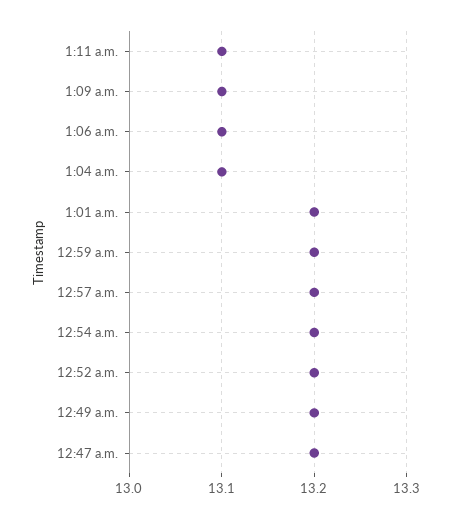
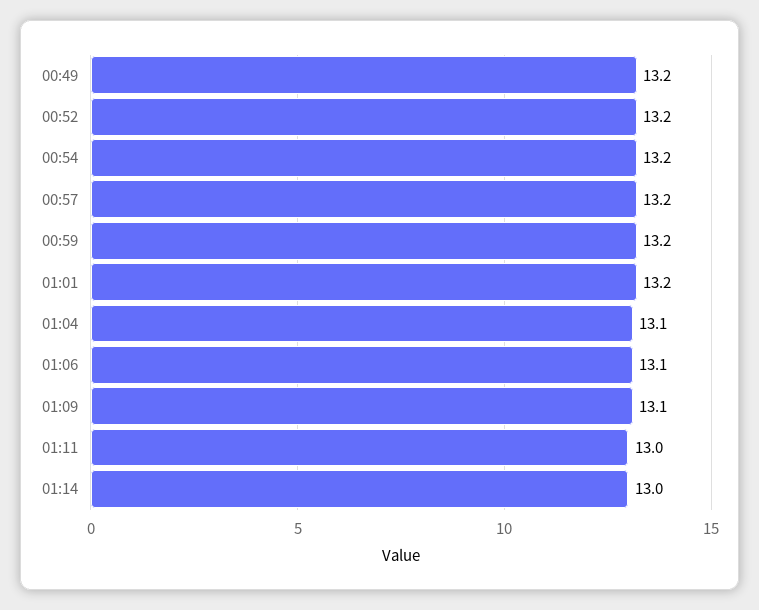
1:11 a.m.: 13.1 -> 13
12:47 a.m.: 13.2 -> none
01:14: none -> 13

